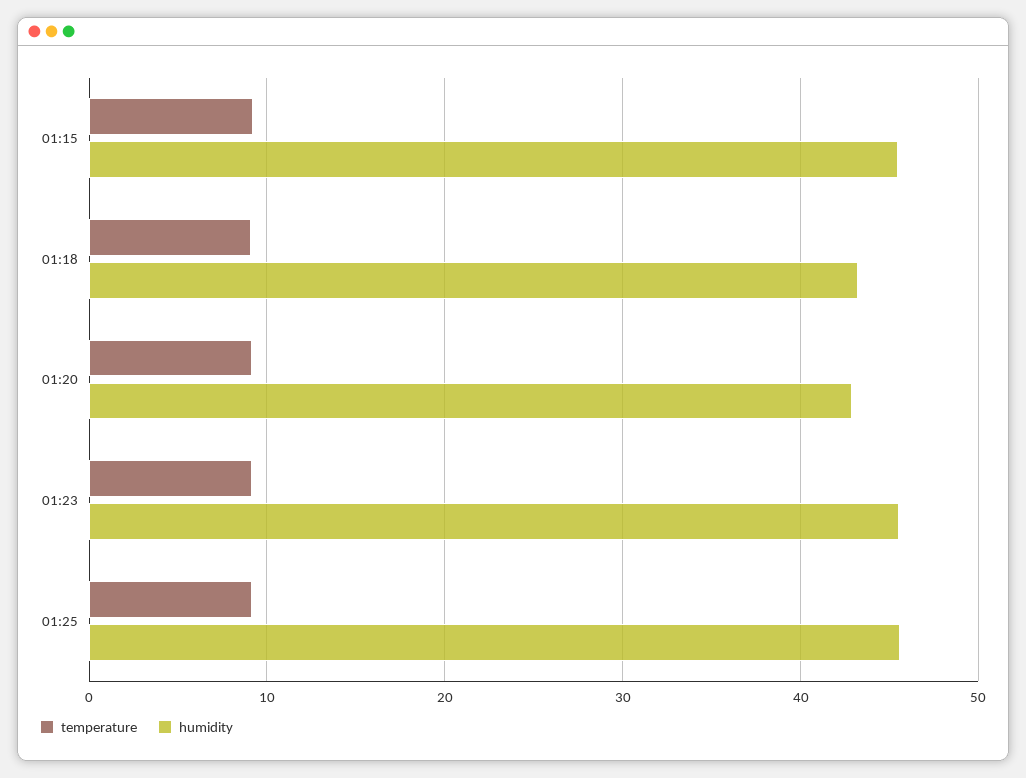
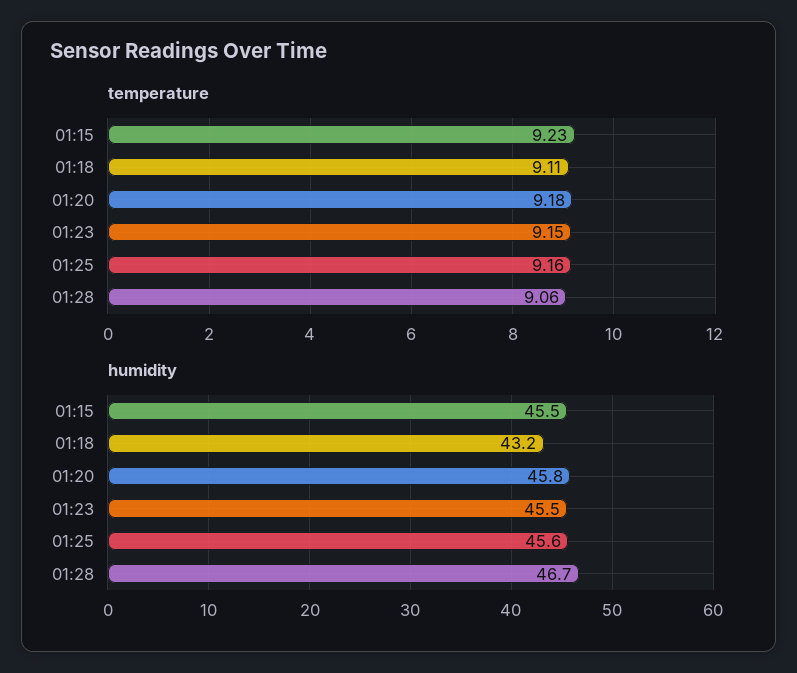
humidity, 01:20: 43 -> 45.8
temperature, 01:28: none -> 9.06
humidity, 01:28: none -> 46.7

